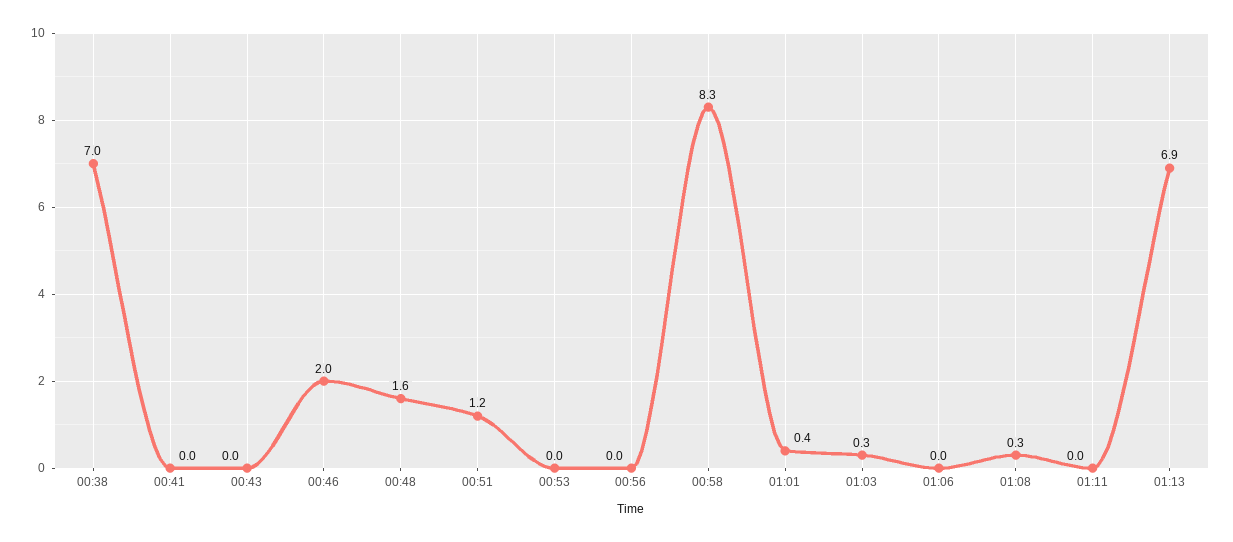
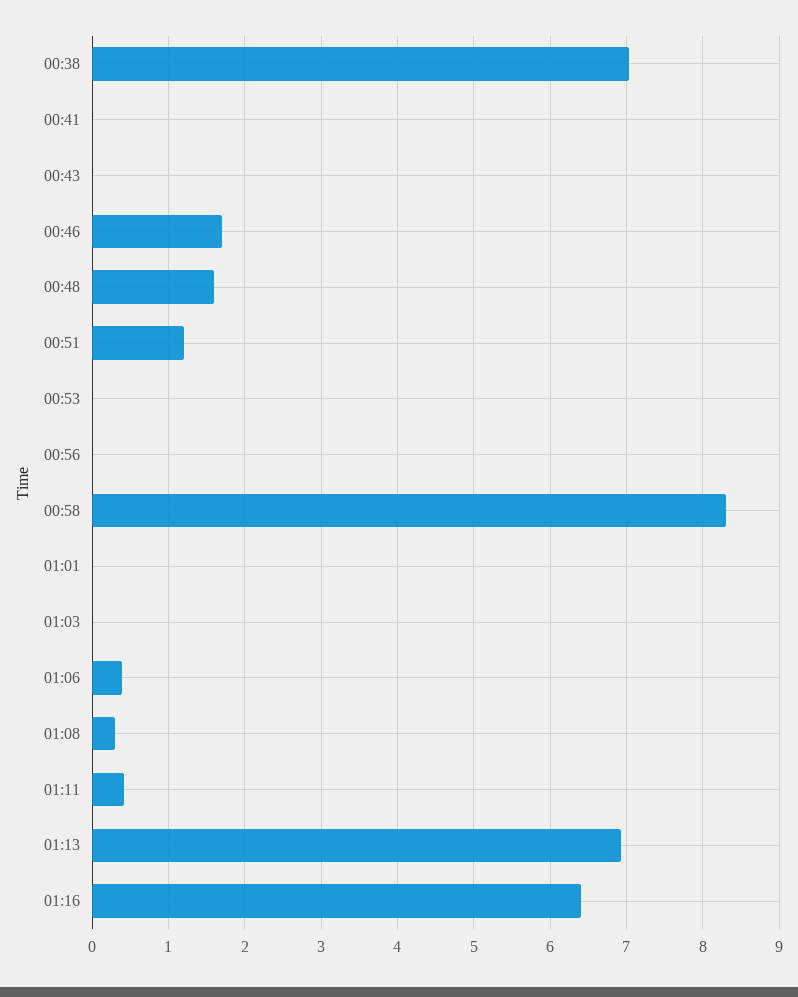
00:46: 2 -> 1.7
01:01: 0.4 -> 0
01:03: 0.3 -> 0
01:06: 0 -> 0.4
01:11: 0 -> 0.4
01:16: none -> 6.4

